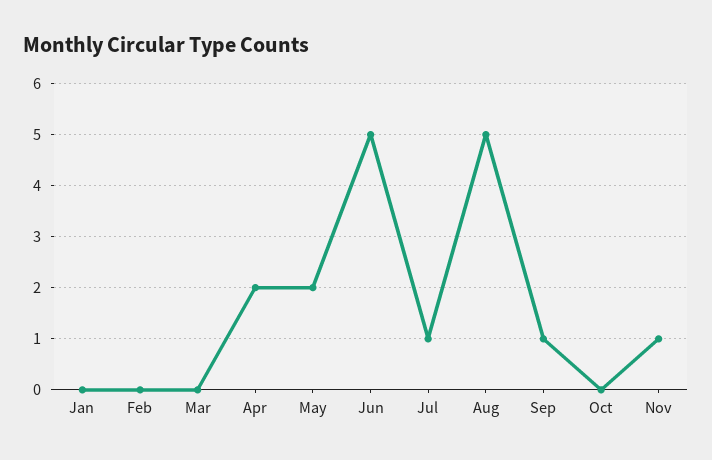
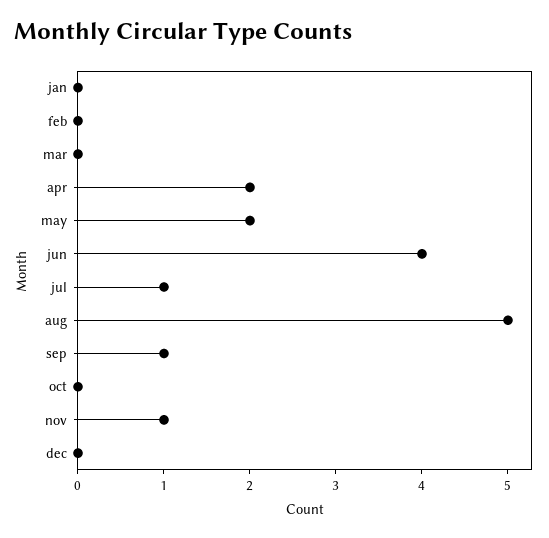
Jun: 5 -> 4
dec: none -> 0

